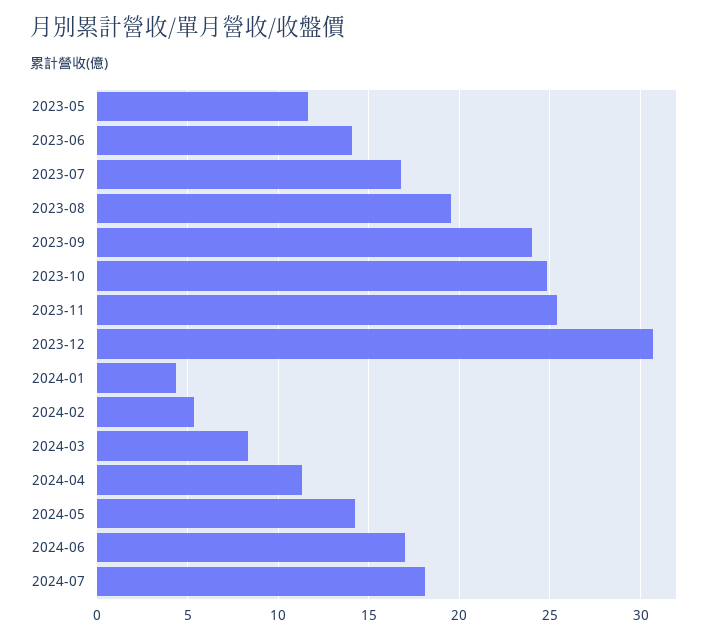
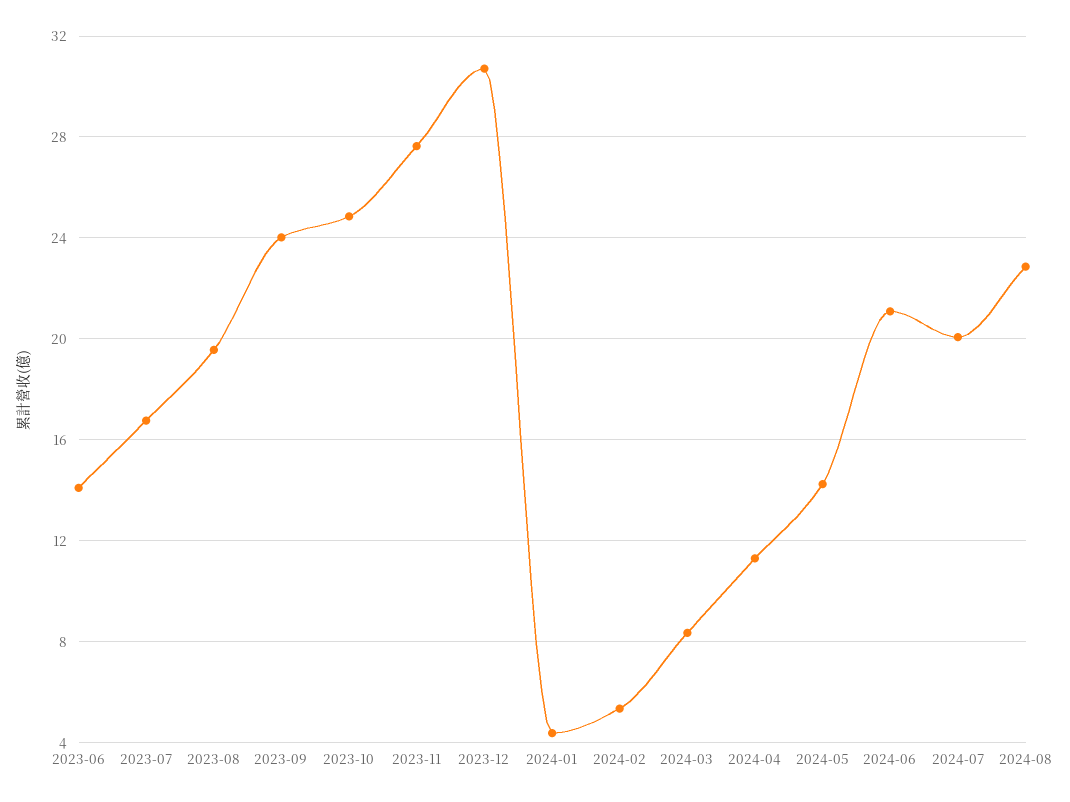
2023-05: 11.5 -> none
2023-11: 25.5 -> 27.5
2024-06: 17 -> 21
2024-07: 18 -> 20
2024-08: none -> 23

